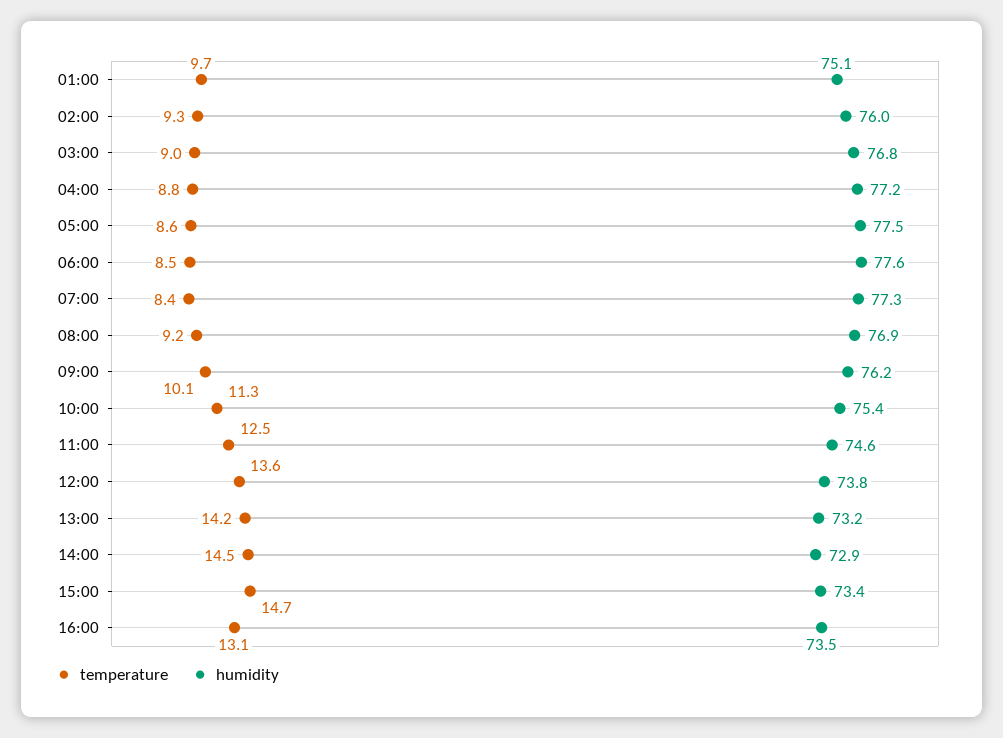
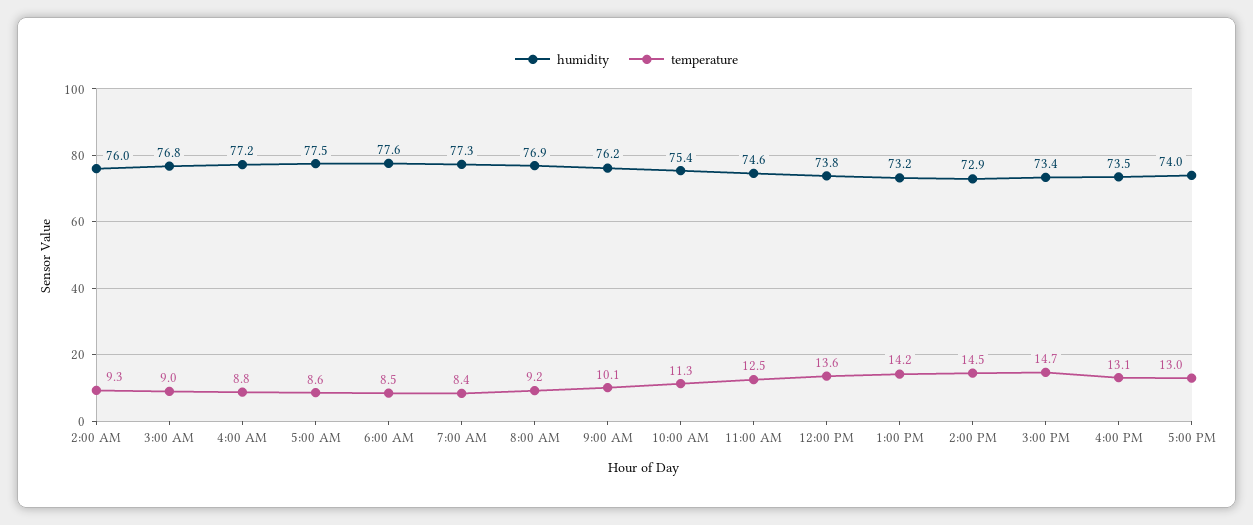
temperature, 01:00: 9.7 -> none
humidity, 01:00: 75.1 -> none
humidity, 5:00 PM: none -> 74
temperature, 5:00 PM: none -> 13

